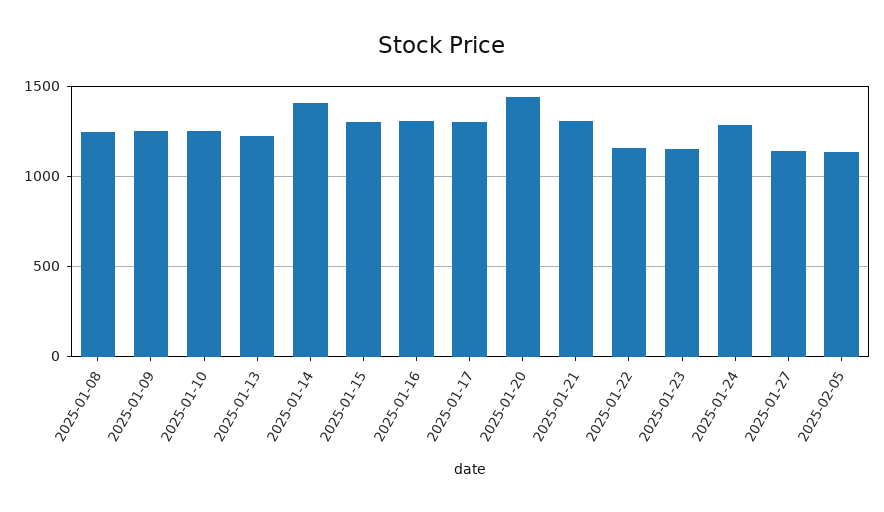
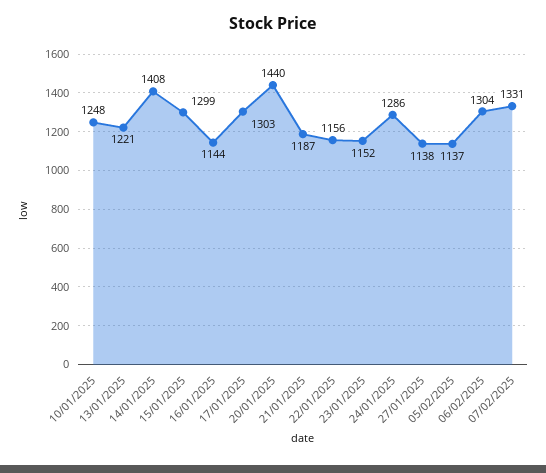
2025-01-08: 1250 -> none
2025-01-09: 1250 -> none
2025-01-16: 1300 -> 1144
2025-01-21: 1300 -> 1187
06/02/2025: none -> 1304
07/02/2025: none -> 1331

